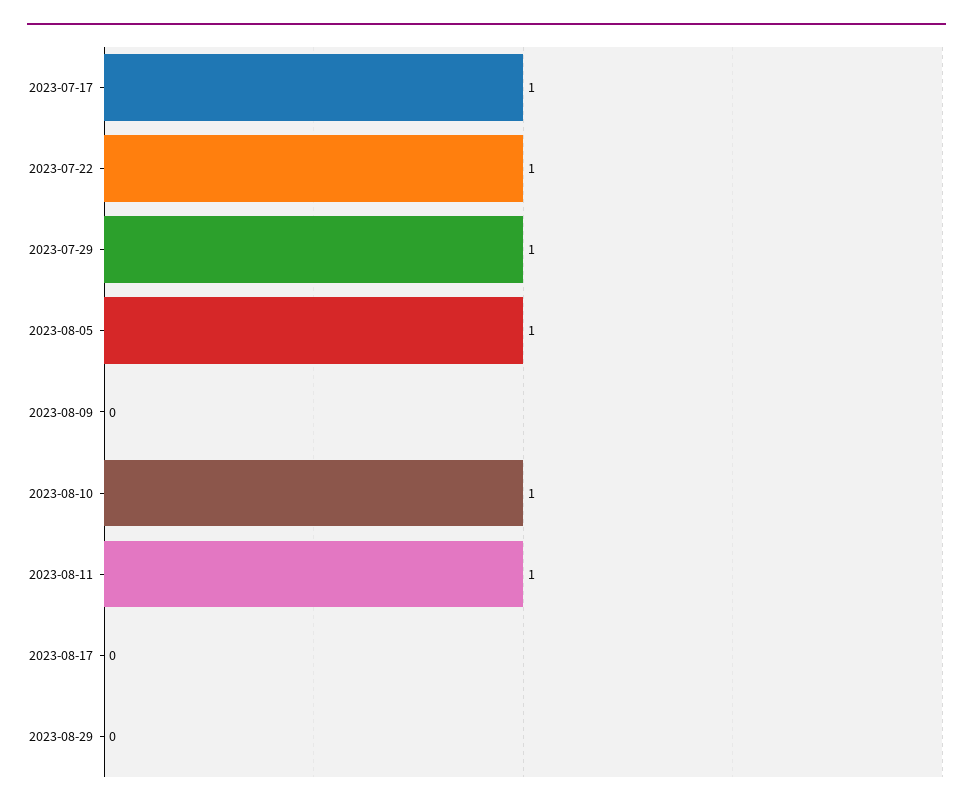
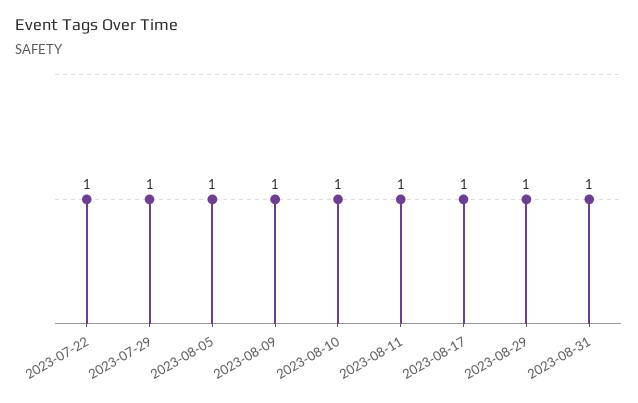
2023-07-17: 1 -> none
2023-08-09: 0 -> 1
2023-08-17: 0 -> 1
2023-08-29: 0 -> 1
2023-08-31: none -> 1

